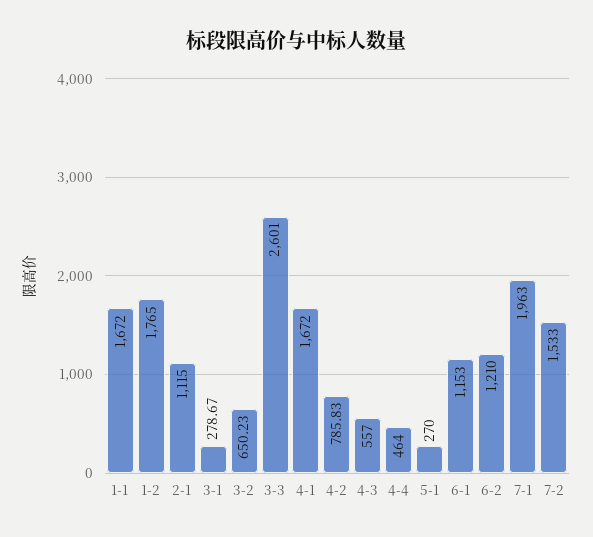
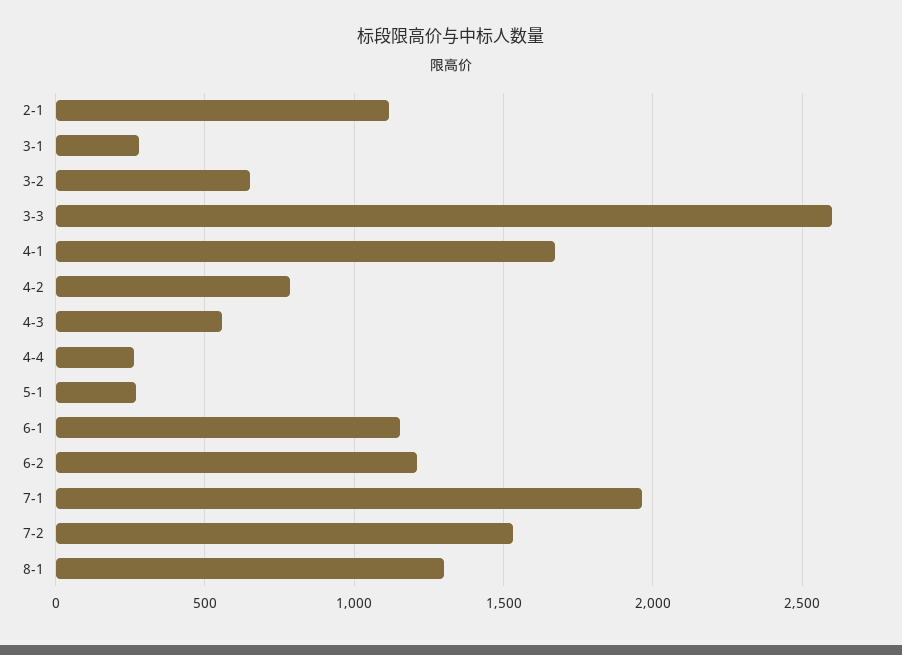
1-1: 1672 -> none
1-2: 1765 -> none
4-4: 464 -> 250
8-1: none -> 1300

